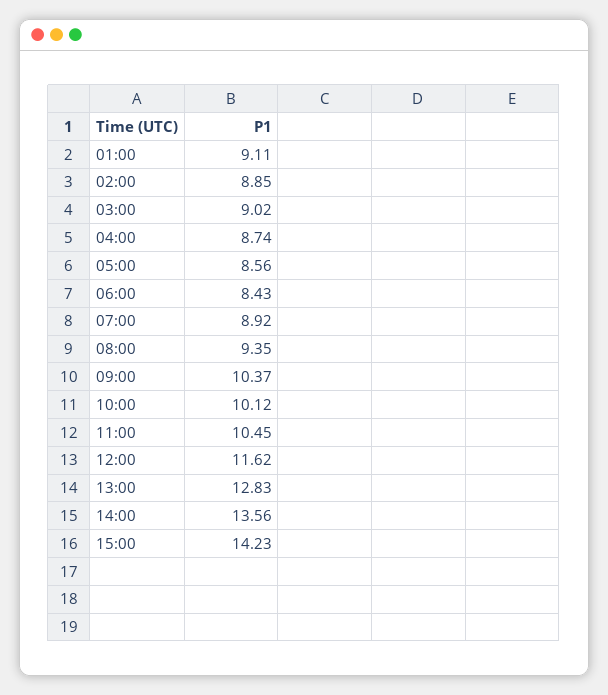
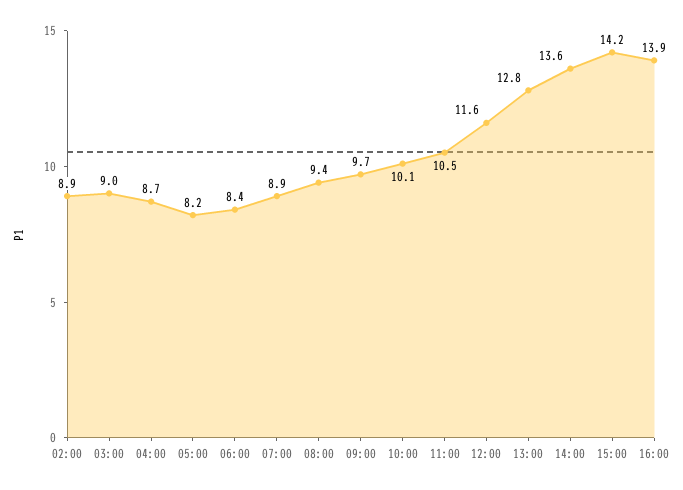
01:00: 9.11 -> none
05:00: 8.56 -> 8.2
09:00: 10.37 -> 9.7
16:00: none -> 13.9

